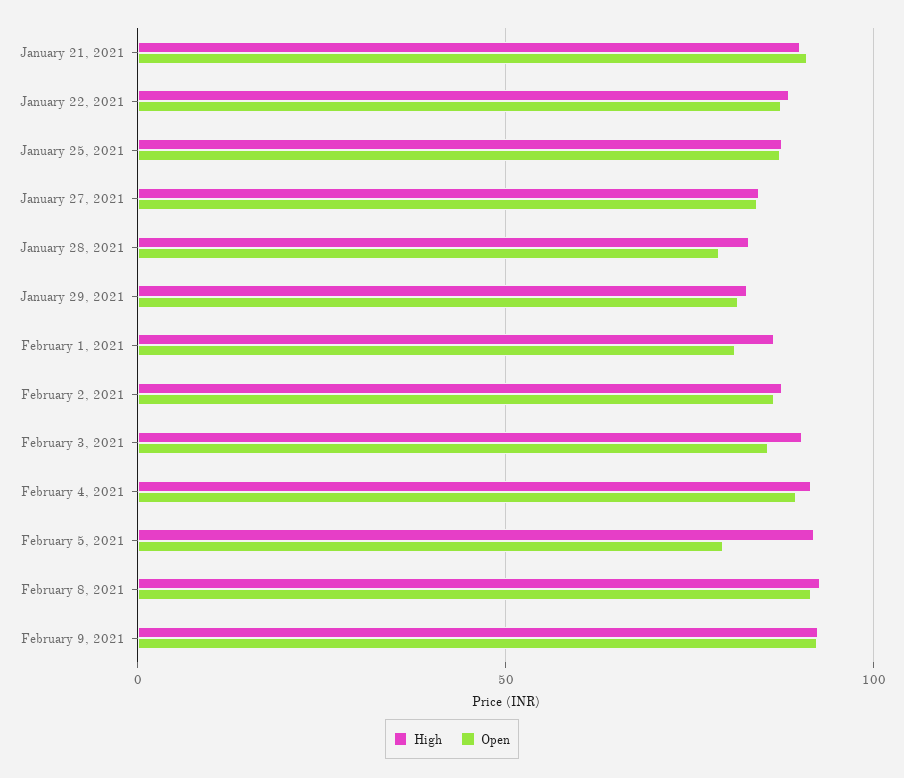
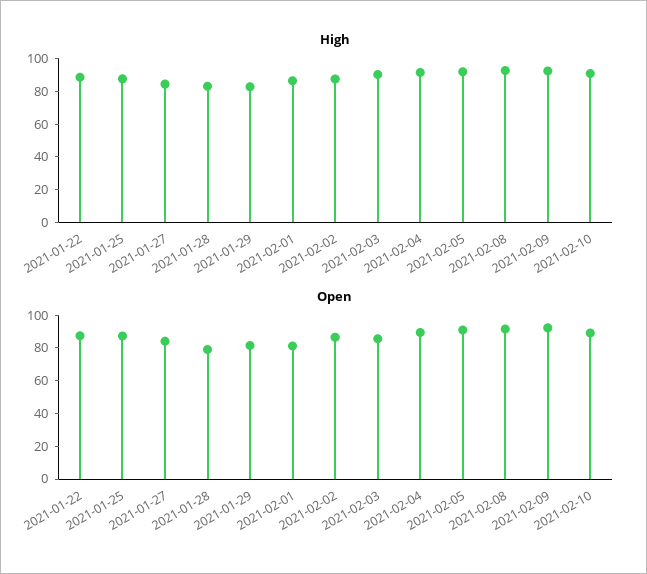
High, January 21, 2021: 90 -> none
Open, January 21, 2021: 90 -> none
Open, February 5, 2021: 80 -> 90
High, 2021-02-10: none -> 90
Open, 2021-02-10: none -> 90

